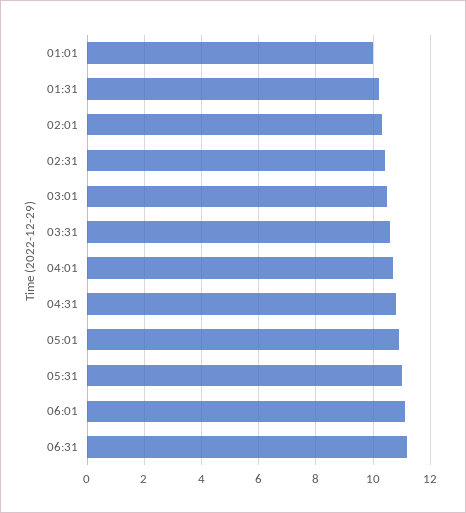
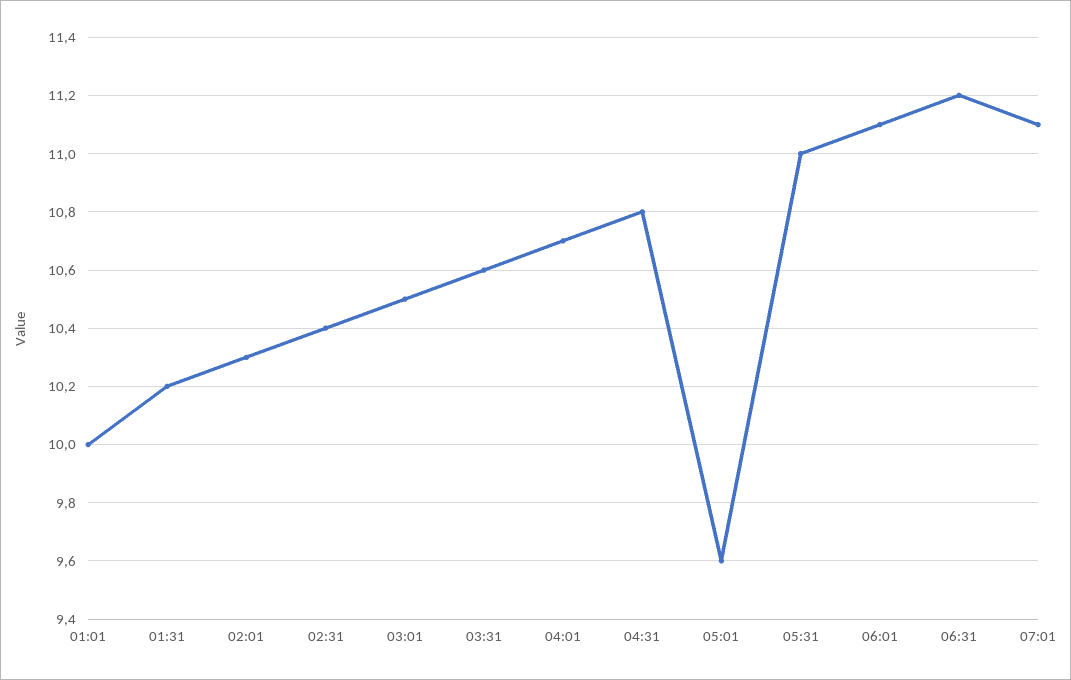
05:01: 11 -> 9.6
07:01: none -> 11.1

